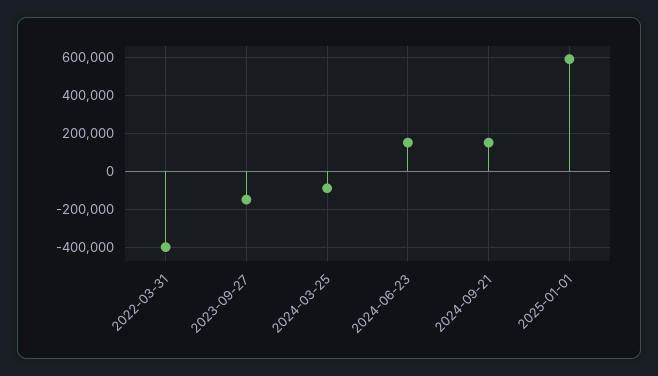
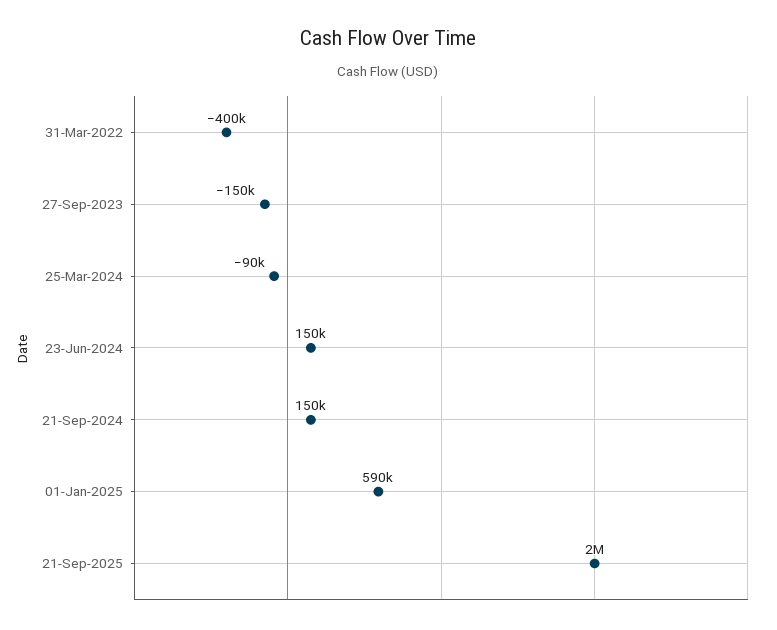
21-Sep-2025: none -> 2000000

